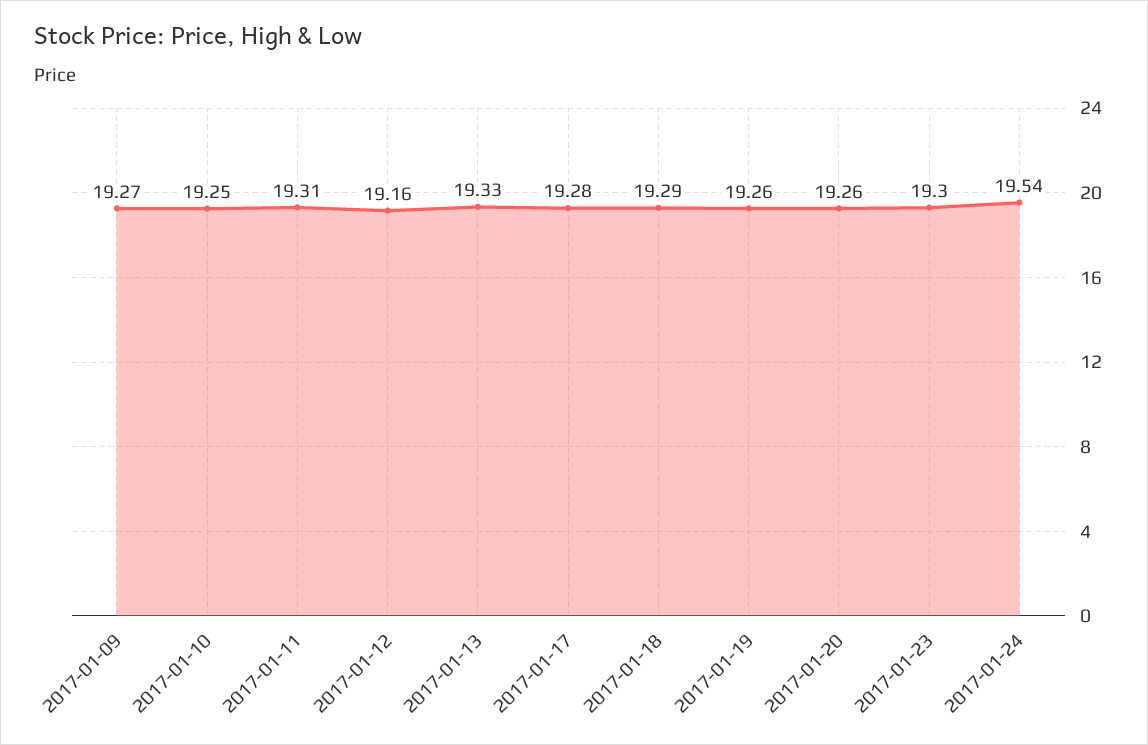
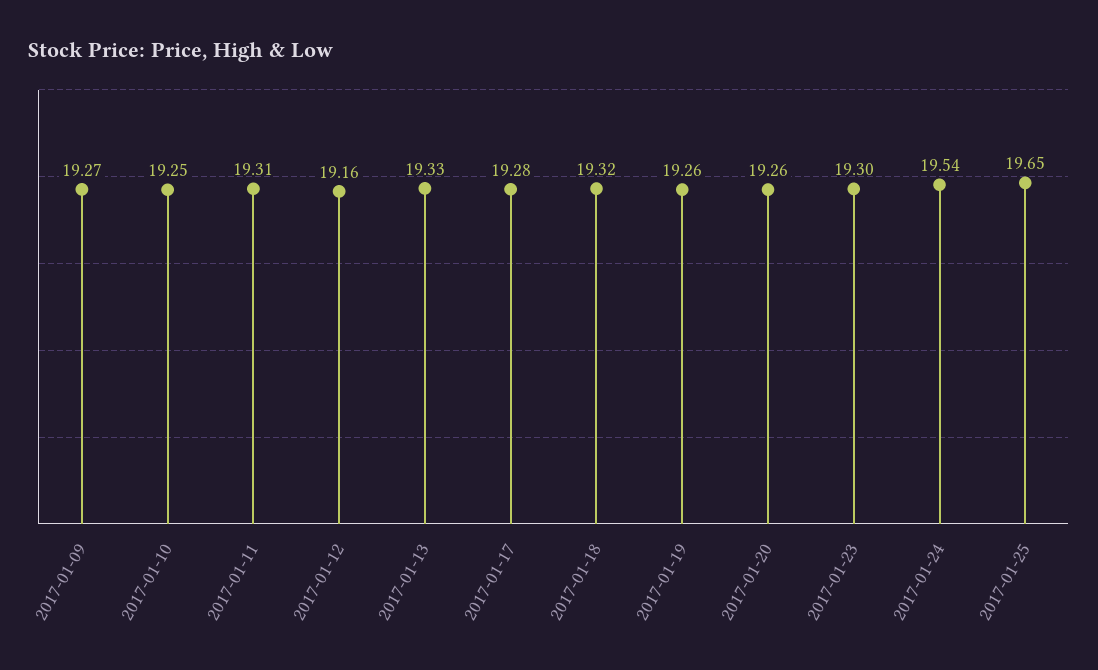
2017-01-18: 19.29 -> 19.32
2017-01-25: none -> 19.65

